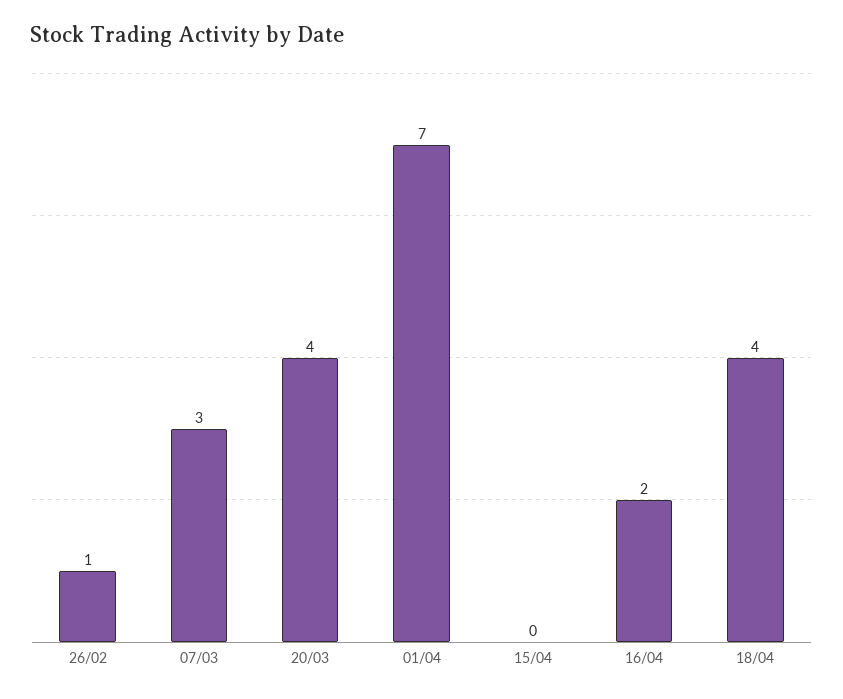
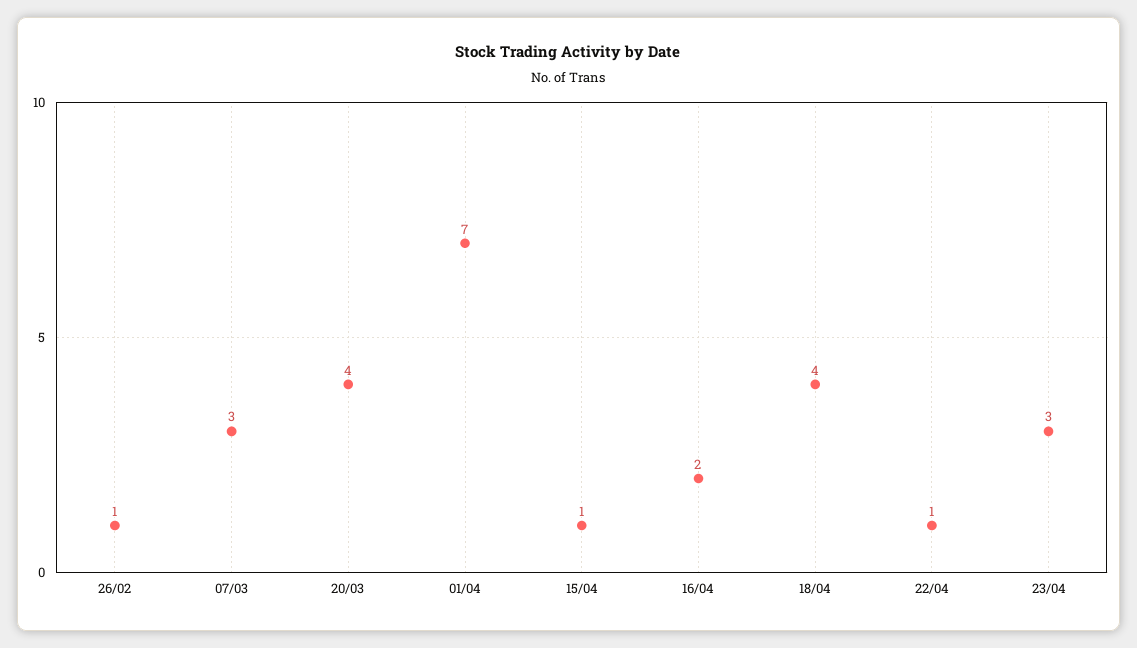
15/04: 0 -> 1
22/04: none -> 1
23/04: none -> 3

